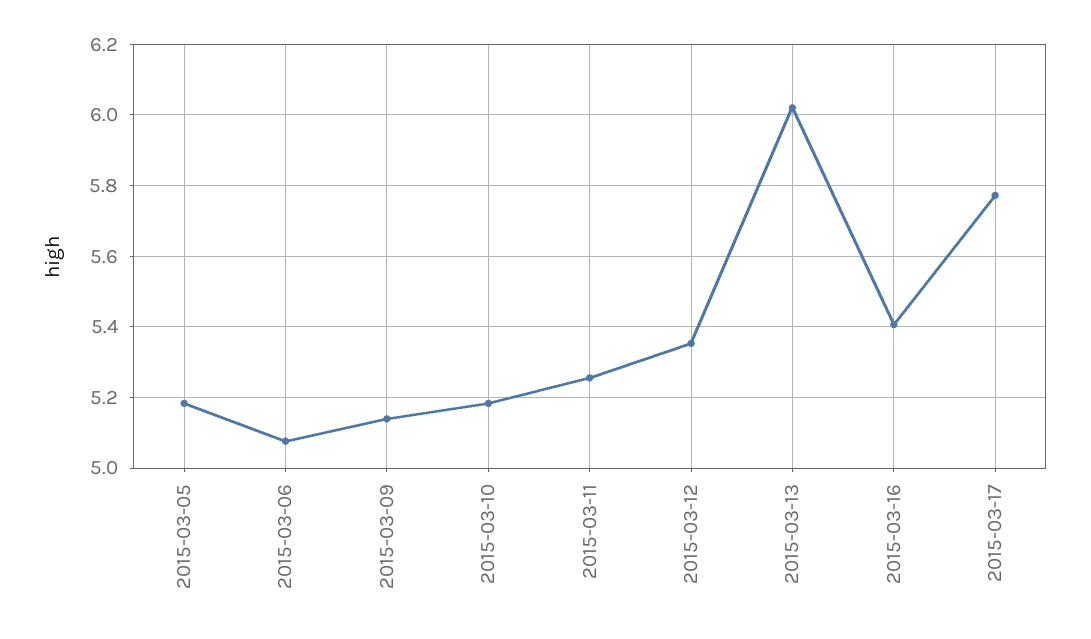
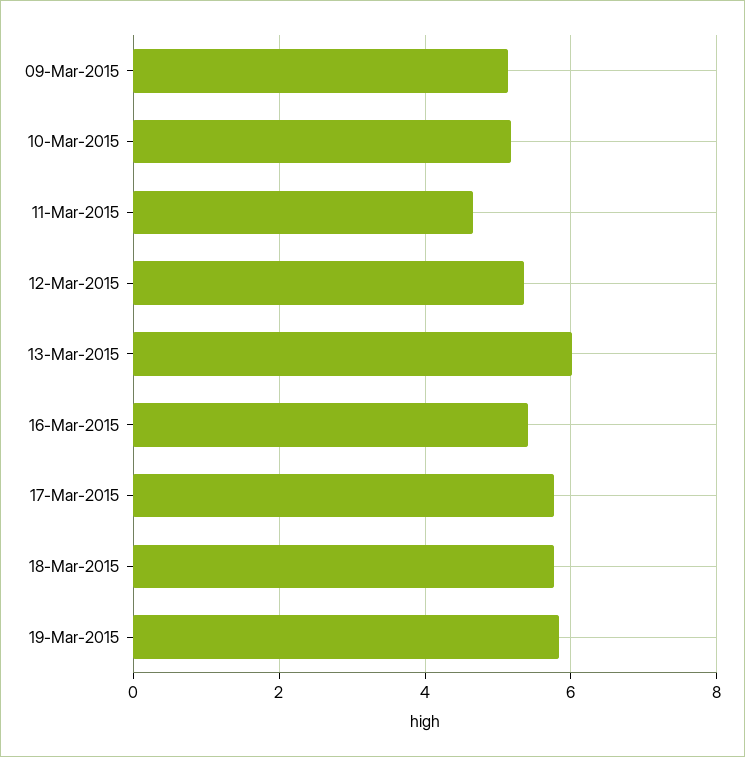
2015-03-05: 5.18 -> none
2015-03-06: 5.08 -> none
2015-03-11: 5.26 -> 4.6
18-Mar-2015: none -> 5.8
19-Mar-2015: none -> 5.8

